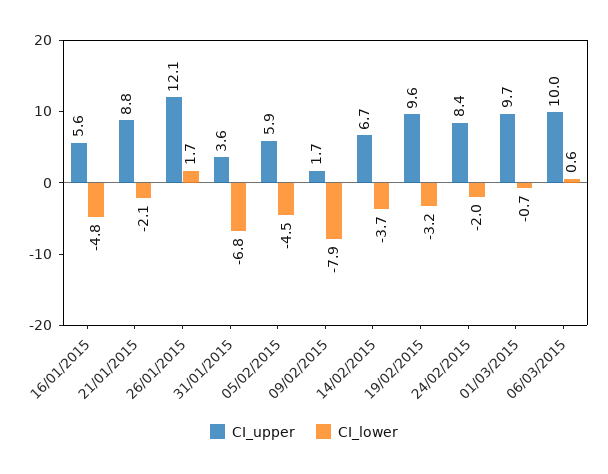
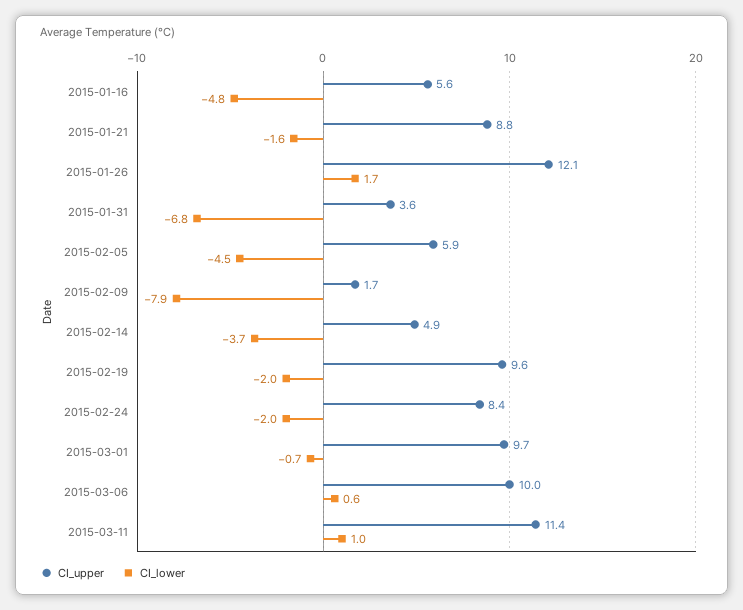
CI_lower, 21/01/2015: -2.1 -> -1.6
CI_upper, 14/02/2015: 6.7 -> 4.9
CI_lower, 19/02/2015: -3.2 -> -2
CI_upper, 2015-03-11: none -> 11.4
CI_lower, 2015-03-11: none -> 1

